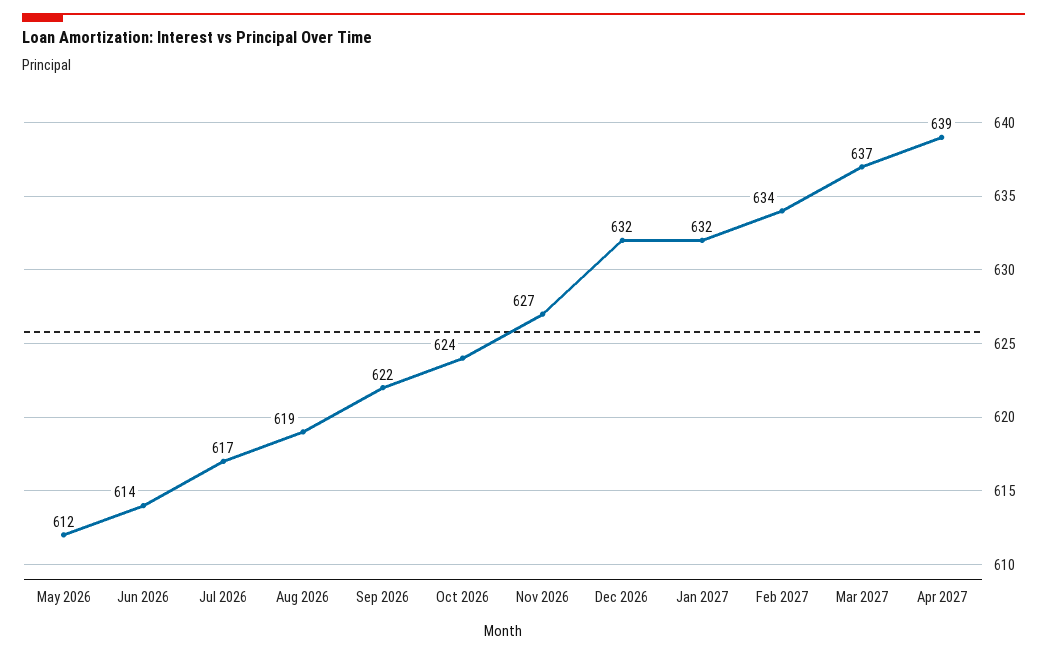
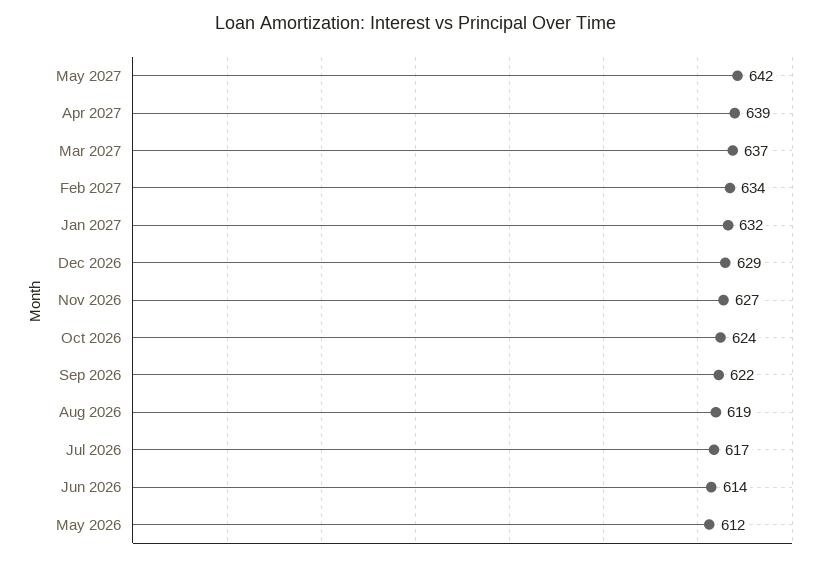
Dec 2026: 632 -> 629
May 2027: none -> 642

